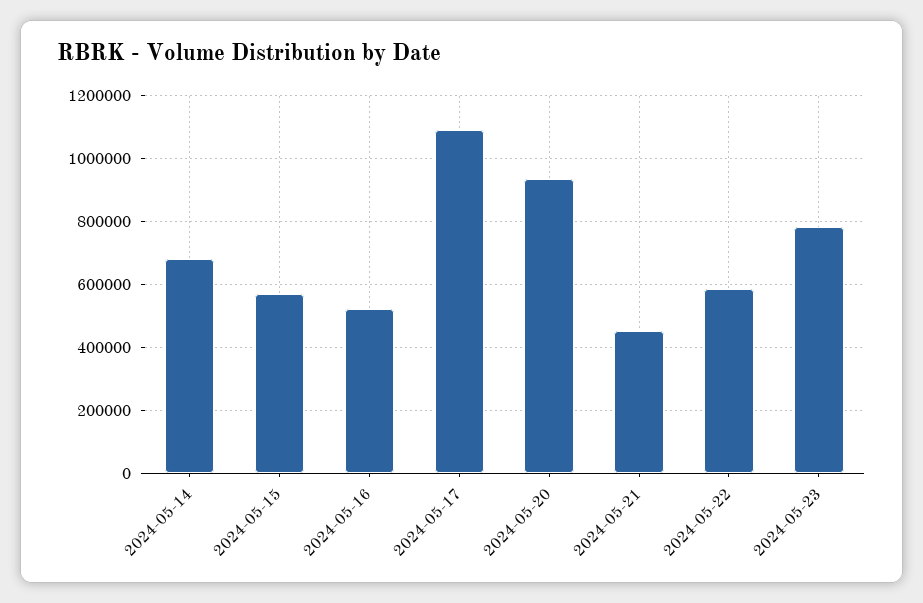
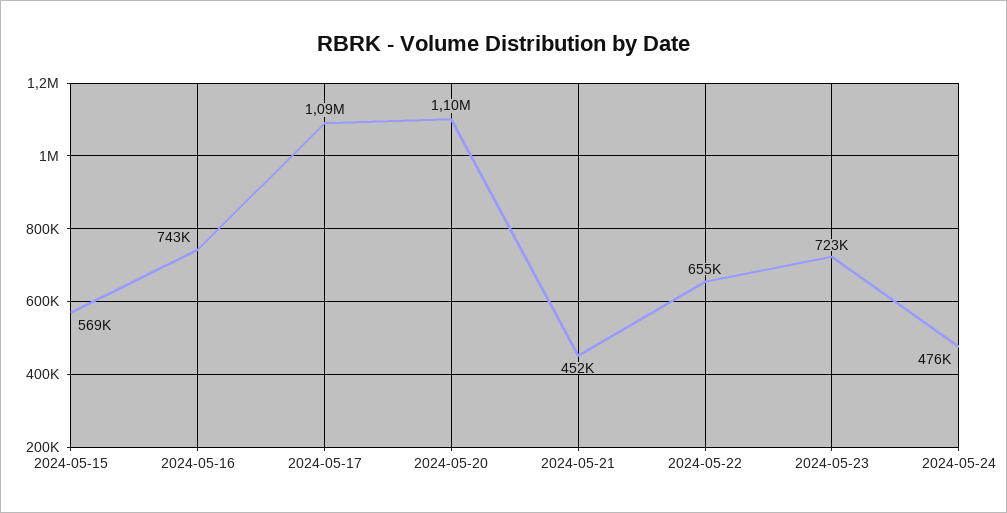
2024-05-14: 680000 -> none
2024-05-16: 520000 -> 743000
2024-05-20: 940000 -> 1100000
2024-05-22: 580000 -> 655000
2024-05-23: 780000 -> 723000
2024-05-24: none -> 476000

